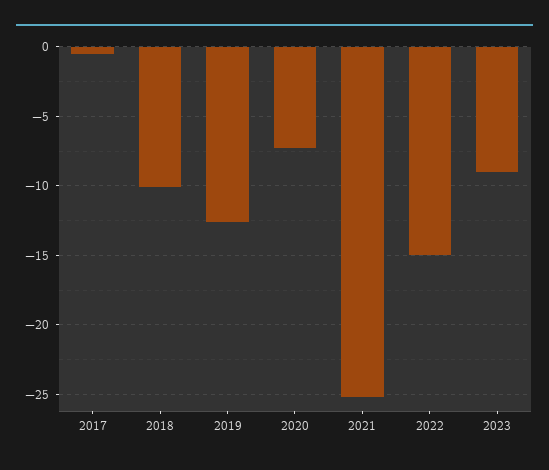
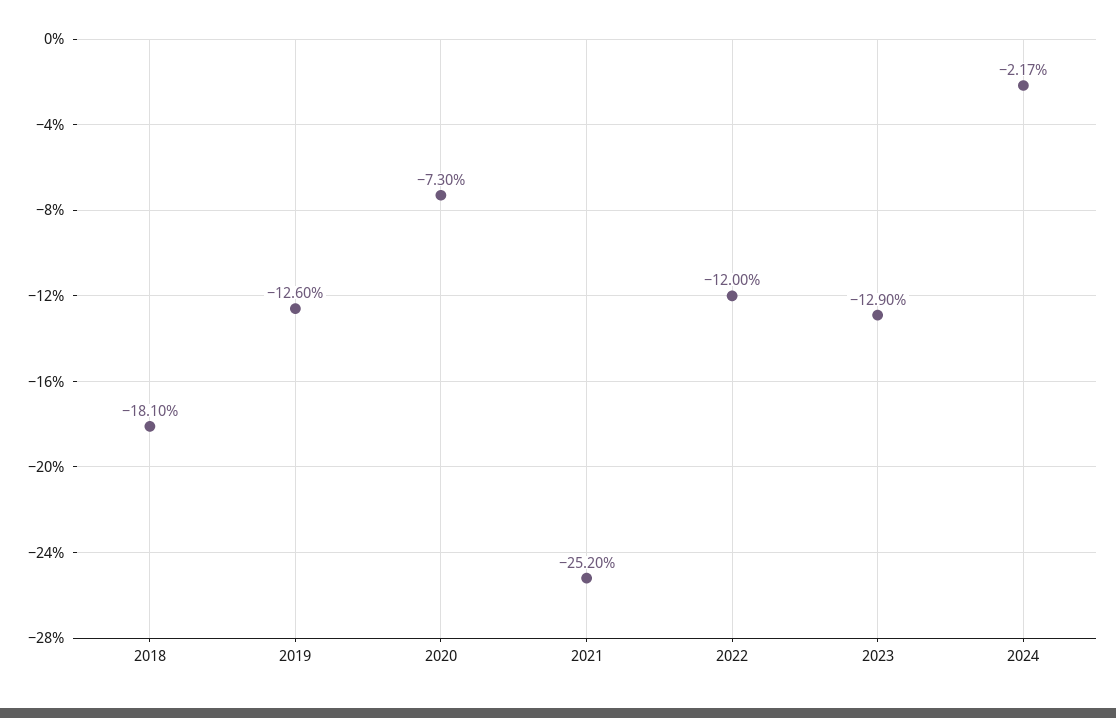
2017: -0.5 -> none
2018: -10 -> -18.1
2022: -15 -> -12
2023: -9 -> -12.9
2024: none -> -2.17

